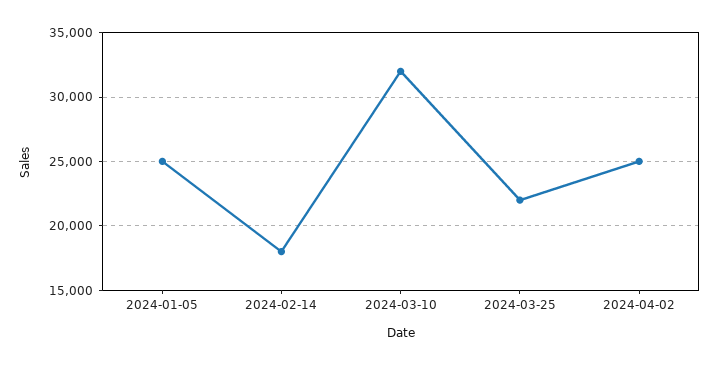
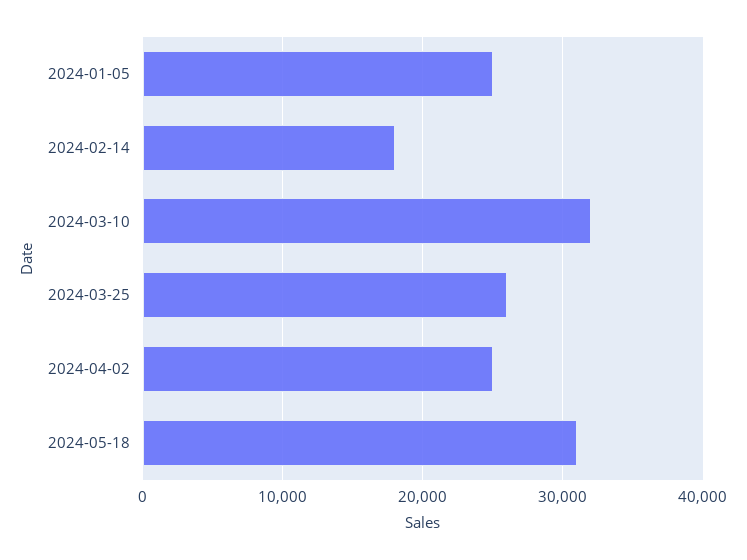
2024-03-25: 22000 -> 26000
2024-05-18: none -> 31000

